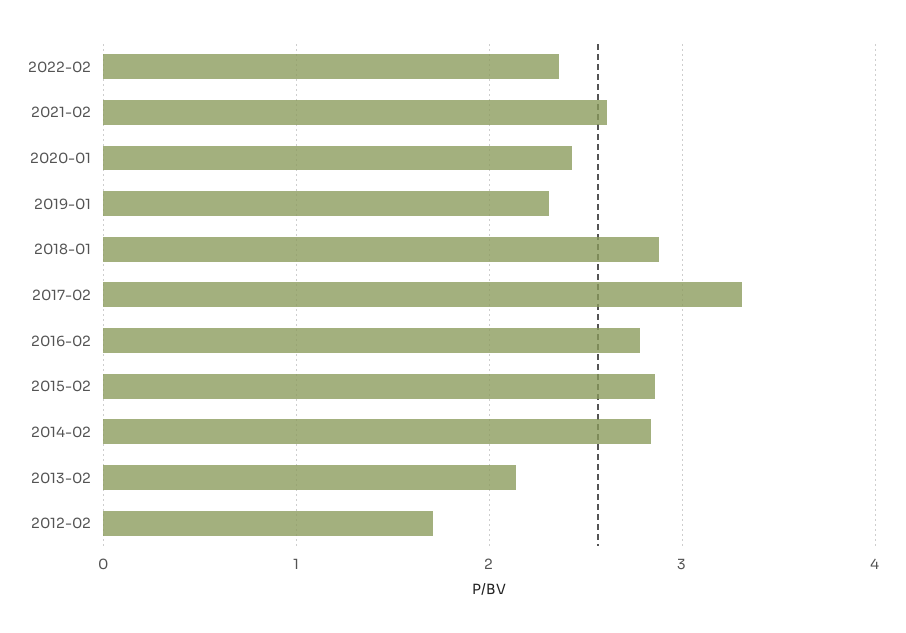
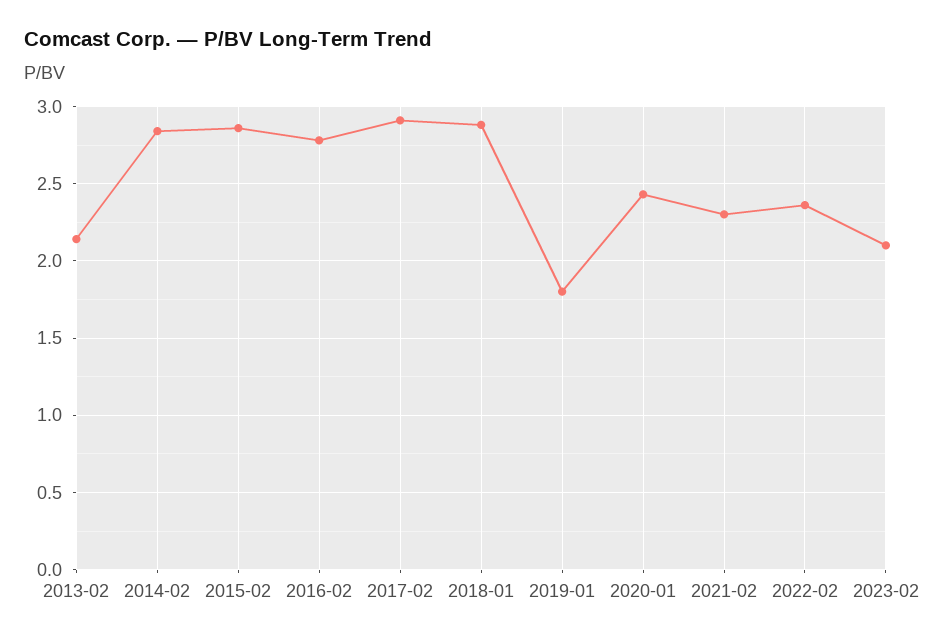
2021-02: 2.6 -> 2.3
2019-01: 2.3 -> 1.8
2017-02: 3.3 -> 2.9
2012-02: 1.7 -> none
2023-02: none -> 2.1

